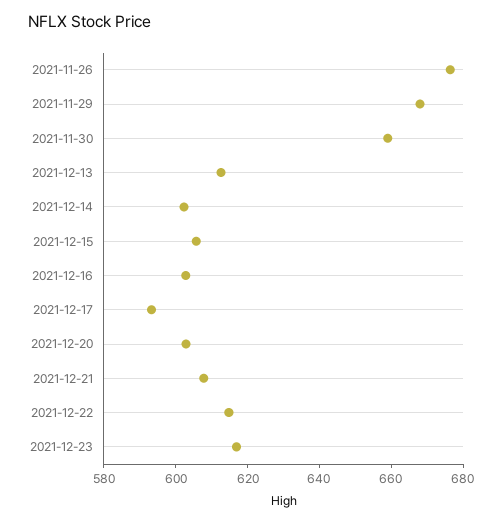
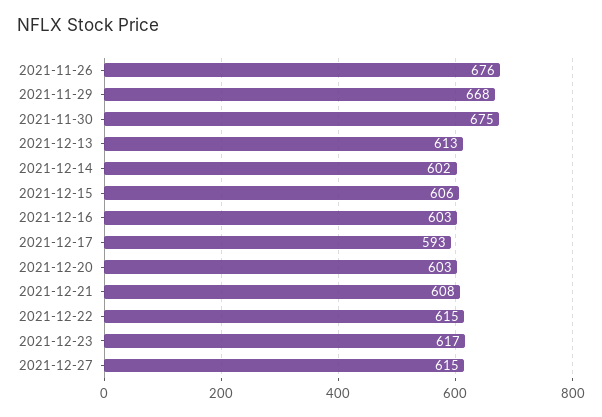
2021-11-30: 660 -> 675
2021-12-27: none -> 615

